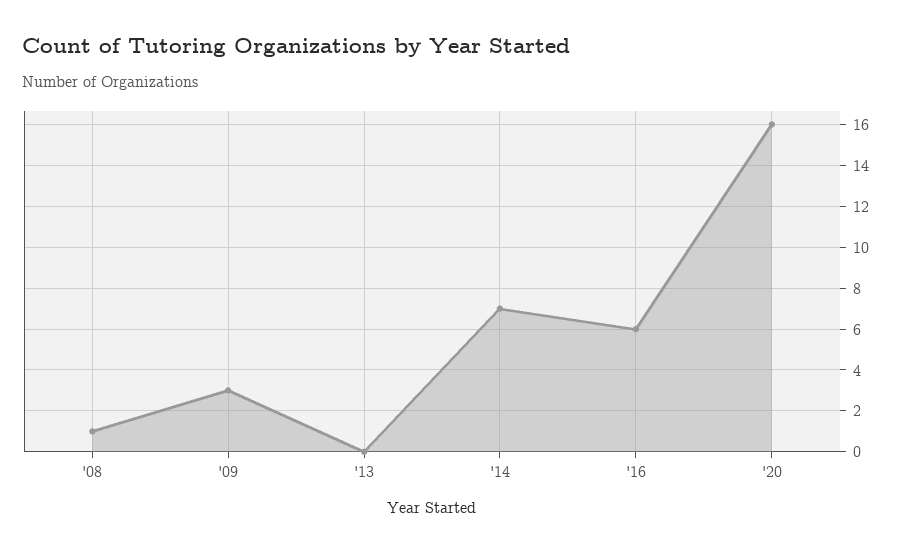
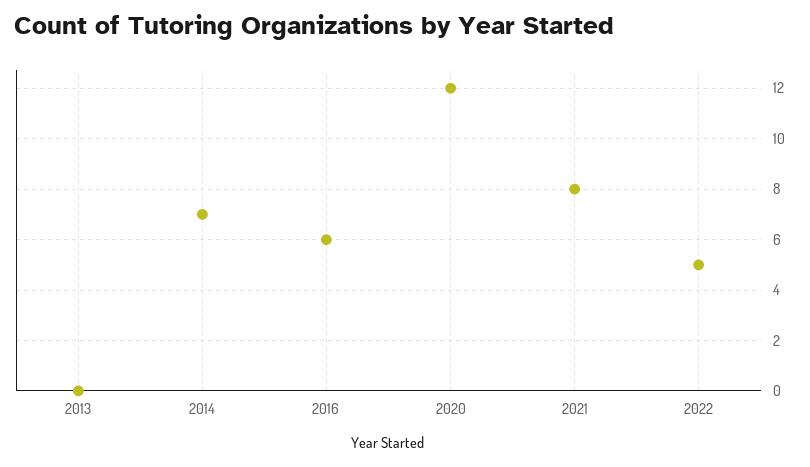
'08: 1 -> none
'09: 3 -> none
'20: 16 -> 12
2021: none -> 8
2022: none -> 5

